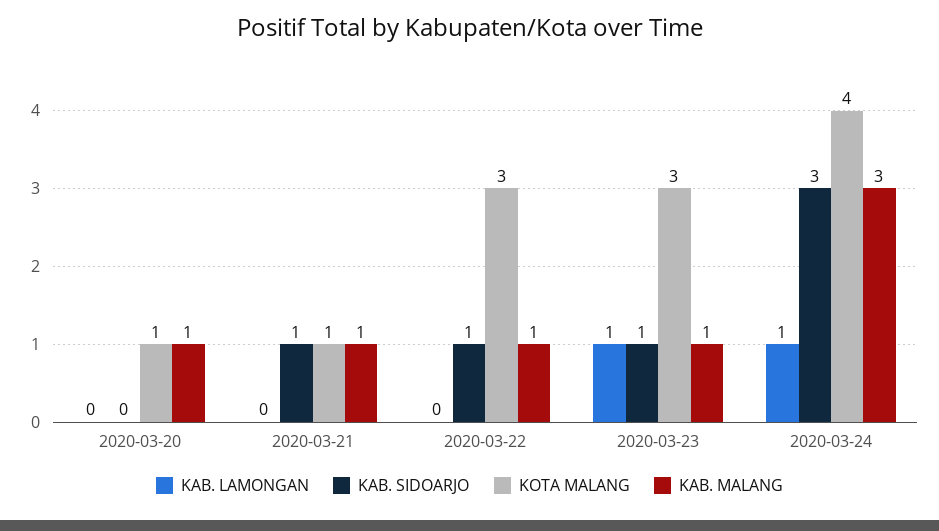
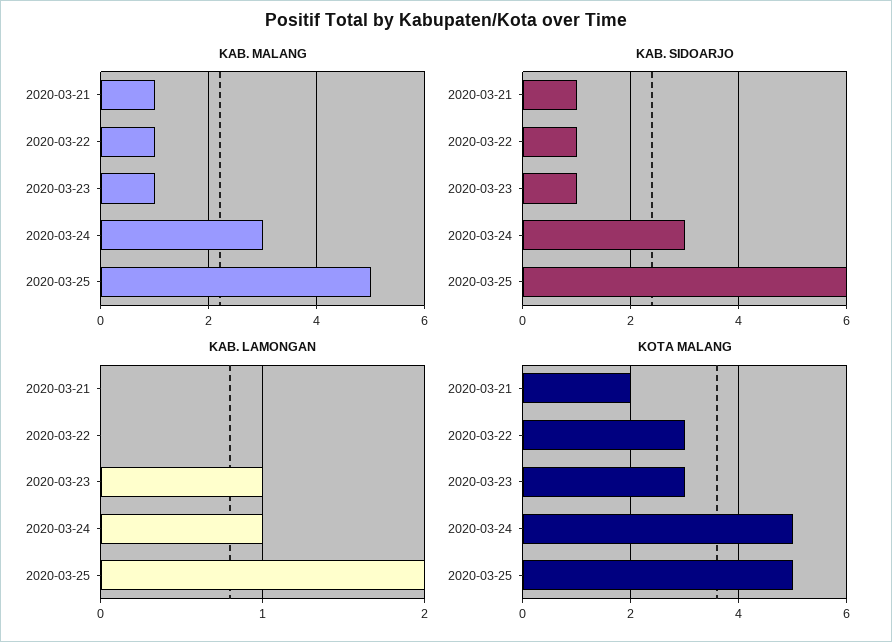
KAB. LAMONGAN, 2020-03-20: 0 -> none
KAB. SIDOARJO, 2020-03-20: 0 -> none
KOTA MALANG, 2020-03-20: 1 -> none
KAB. MALANG, 2020-03-20: 1 -> none
KOTA MALANG, 2020-03-21: 1 -> 2
KOTA MALANG, 2020-03-24: 4 -> 5
KAB. MALANG, 2020-03-25: none -> 5
KAB. SIDOARJO, 2020-03-25: none -> 6
KAB. LAMONGAN, 2020-03-25: none -> 2
KOTA MALANG, 2020-03-25: none -> 5

